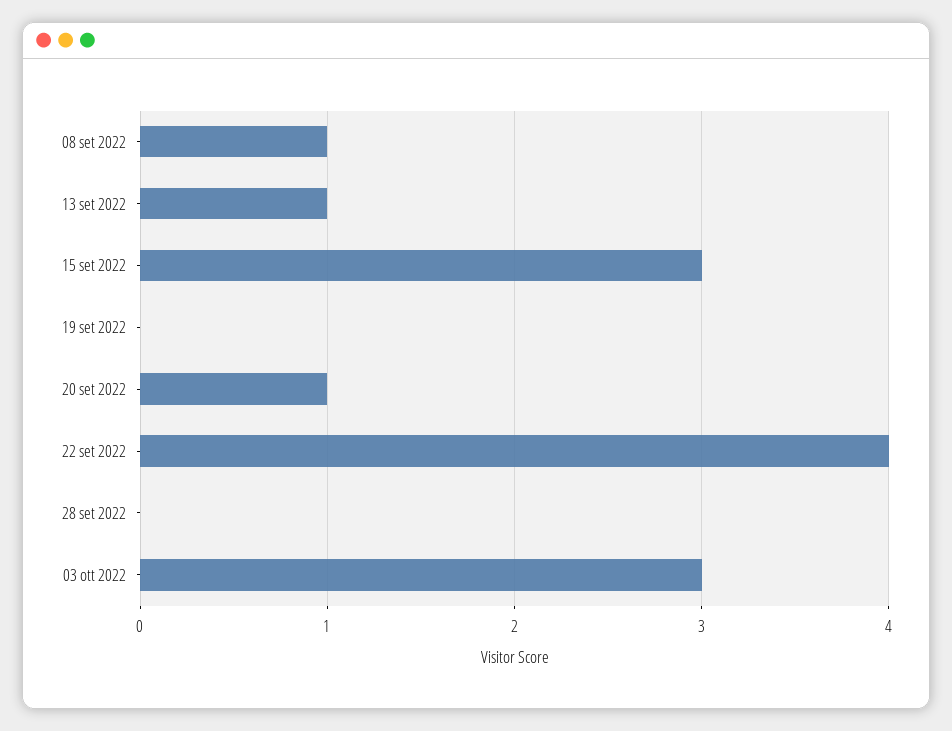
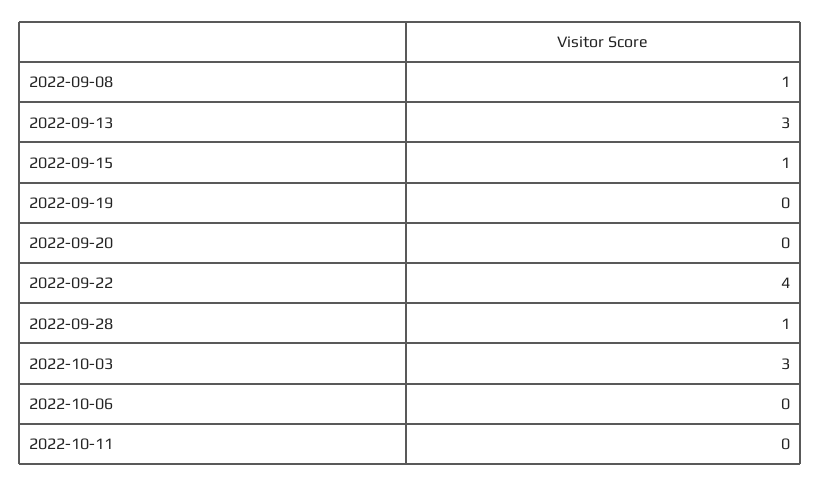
13 set 2022: 1 -> 3
15 set 2022: 3 -> 1
20 set 2022: 1 -> 0
28 set 2022: 0 -> 1
2022-10-06: none -> 0
2022-10-11: none -> 0

